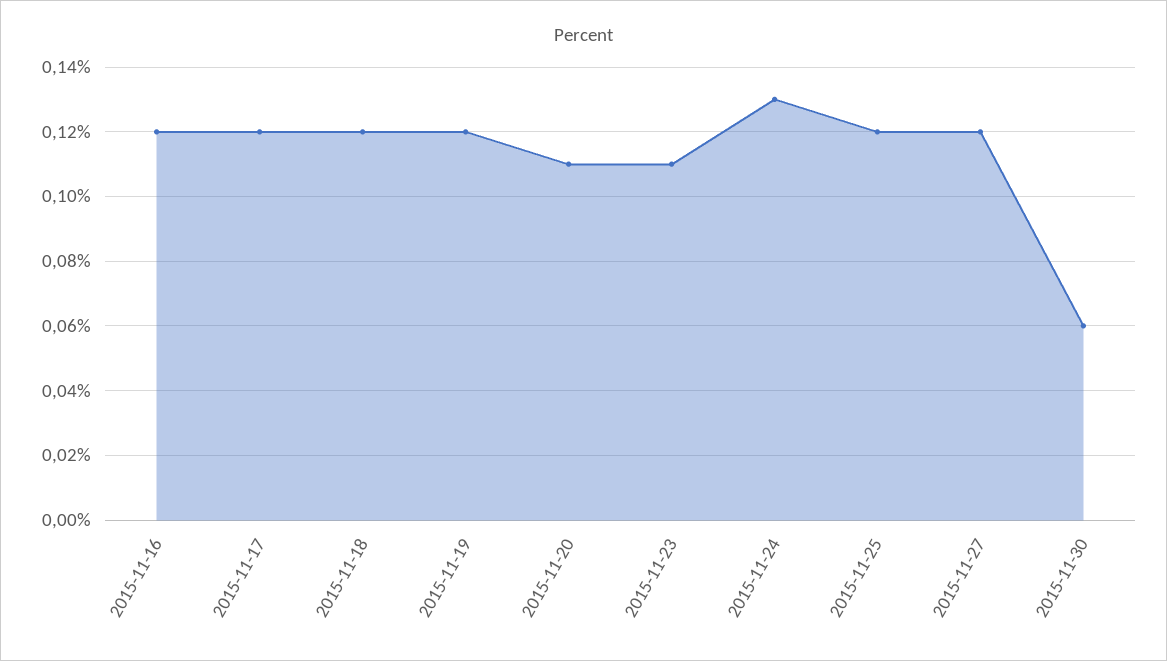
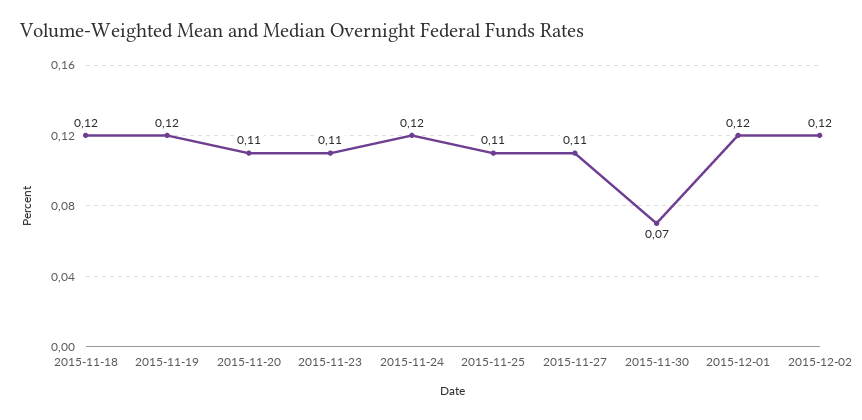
2015-11-16: 0.12 -> none
2015-11-17: 0.12 -> none
2015-11-24: 0.13 -> 0.12
2015-11-25: 0.12 -> 0.11
2015-11-27: 0.12 -> 0.11
2015-11-30: 0.06 -> 0.07
2015-12-01: none -> 0.12
2015-12-02: none -> 0.12

